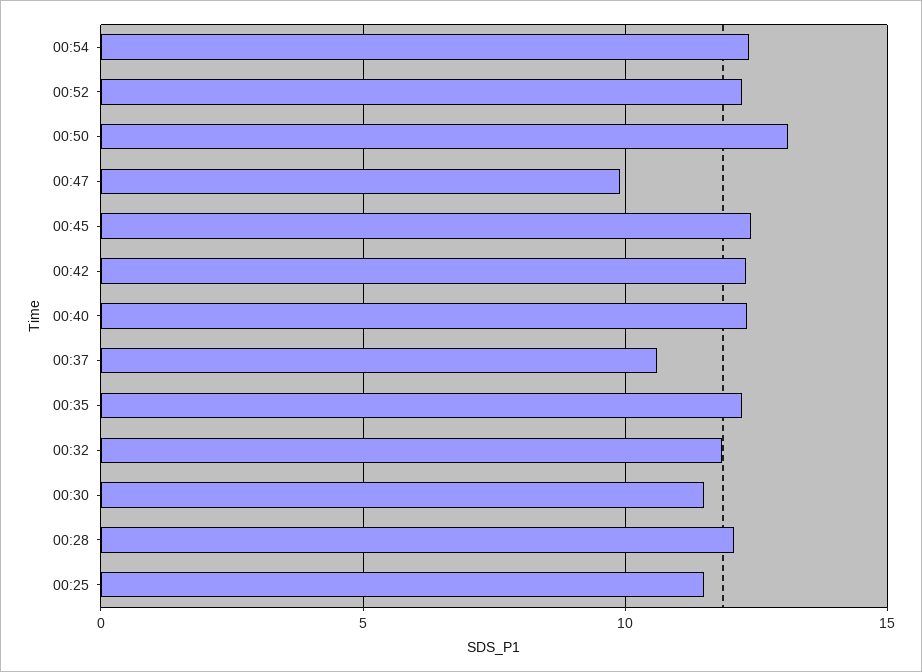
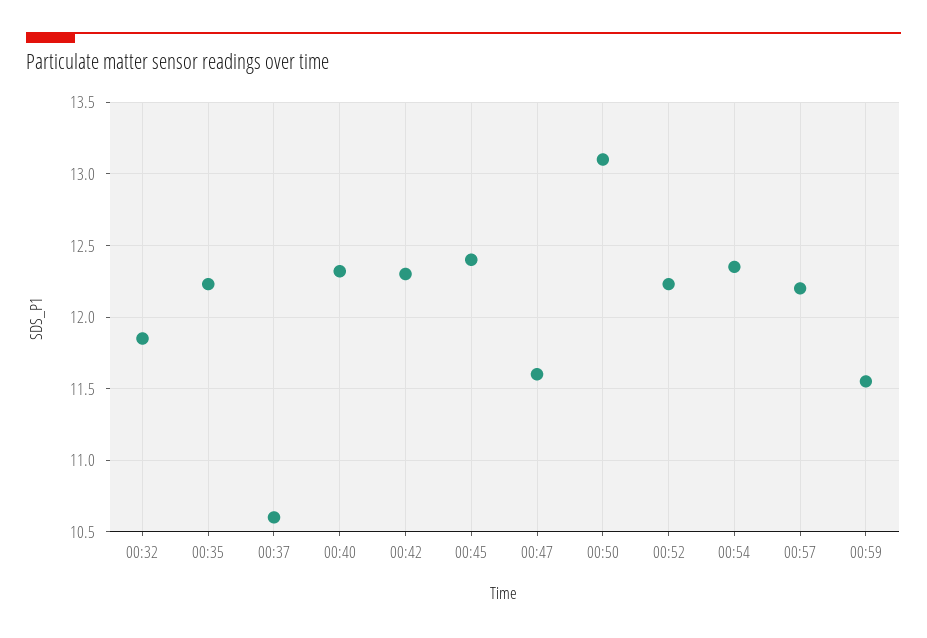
00:47: 10 -> 11.6
00:30: 11.5 -> none
00:28: 12 -> none
00:25: 11.5 -> none
00:57: none -> 12.2
00:59: none -> 11.55

